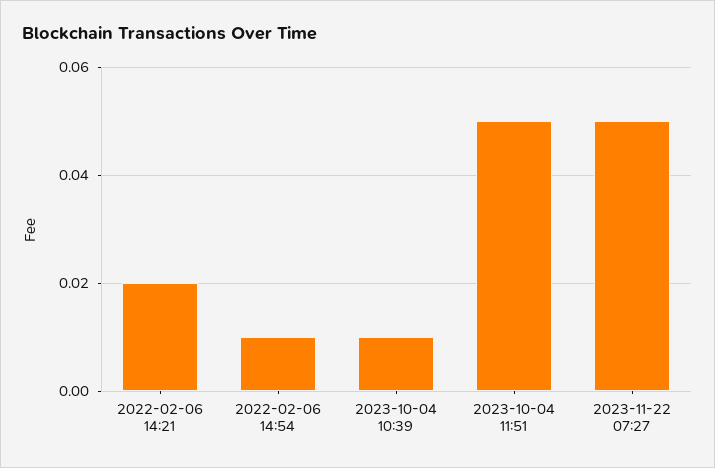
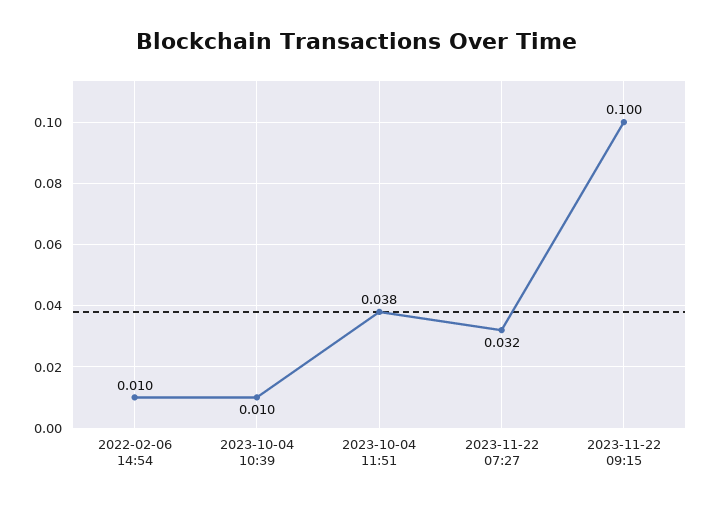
2022-02-06 14:21: 0.02 -> none
2023-10-04 11:51: 0.05 -> 0.038
2023-11-22 07:27: 0.05 -> 0.032
2023-11-22 09:15: none -> 0.1

